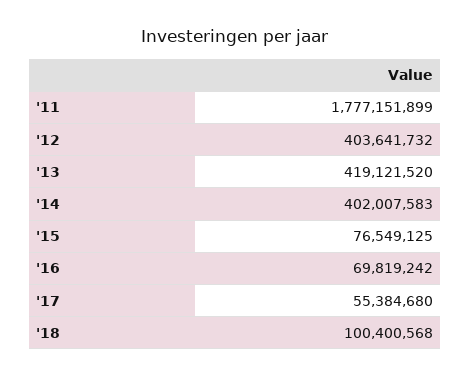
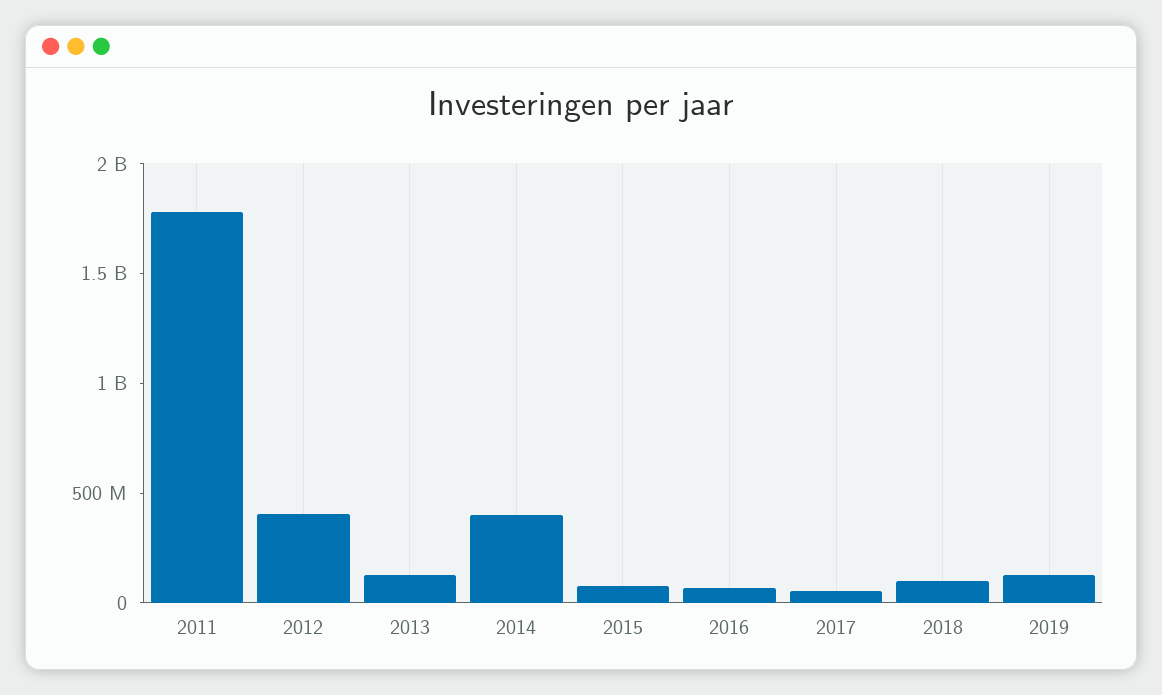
'13: 419121520 -> 100000000
2019: none -> 100000000

